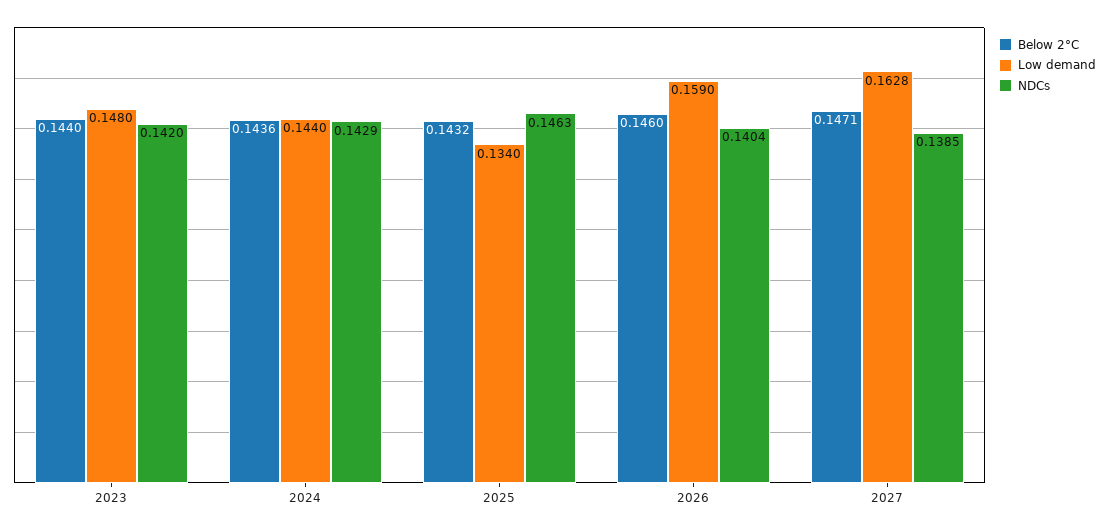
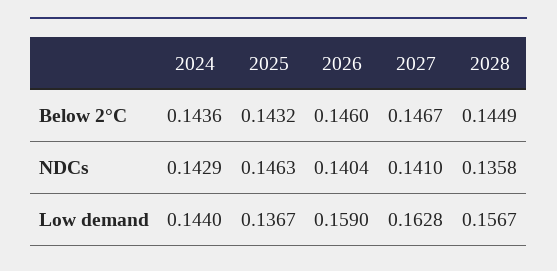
Below 2°C, 2023: 0.144 -> none
Low demand, 2023: 0.148 -> none
NDCs, 2023: 0.142 -> none
Low demand, 2025: 0.134 -> 0.1367
Below 2°C, 2027: 0.1471 -> 0.1467
NDCs, 2027: 0.1385 -> 0.141
Below 2°C, 2028: none -> 0.1449
NDCs, 2028: none -> 0.1358
Low demand, 2028: none -> 0.1567

